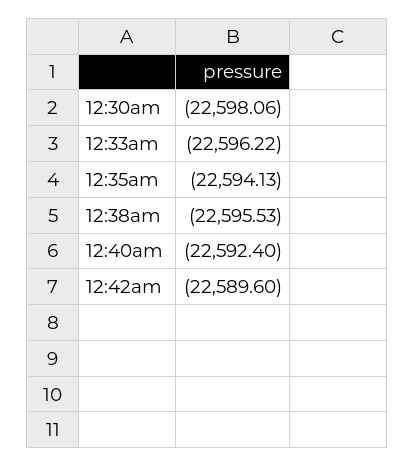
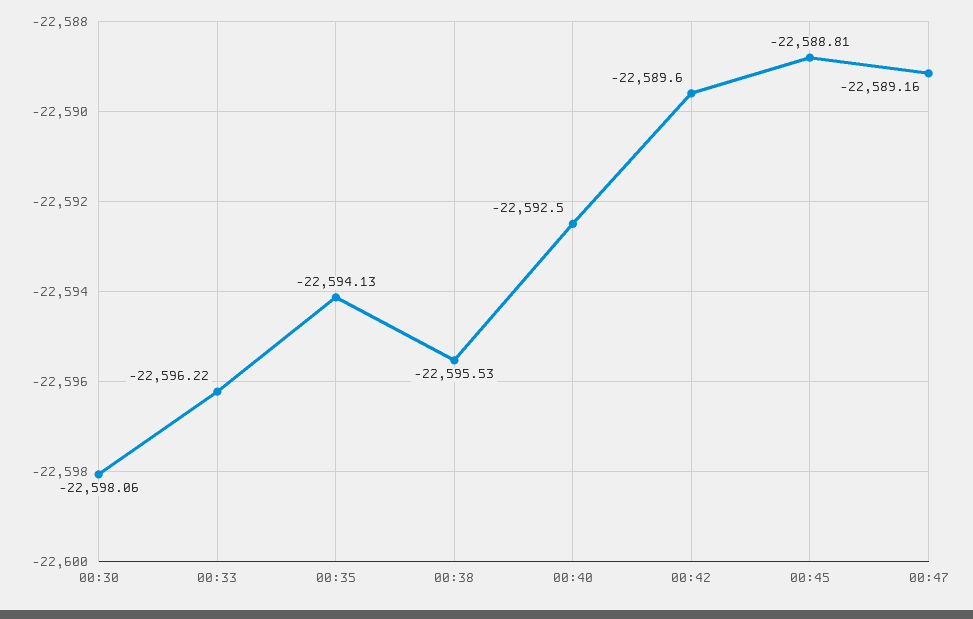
12:40am: -22592.4 -> -22592.5
00:45: none -> -22588.81
00:47: none -> -22589.16

